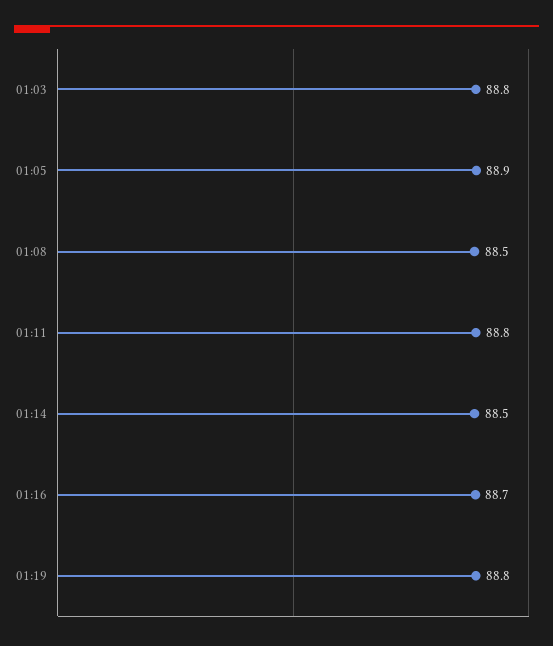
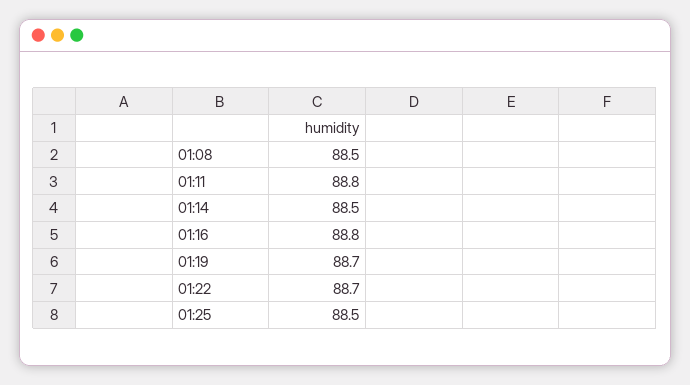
01:03: 88.8 -> none
01:05: 88.9 -> none
01:16: 88.7 -> 88.8
01:19: 88.8 -> 88.7
01:22: none -> 88.7
01:25: none -> 88.5

